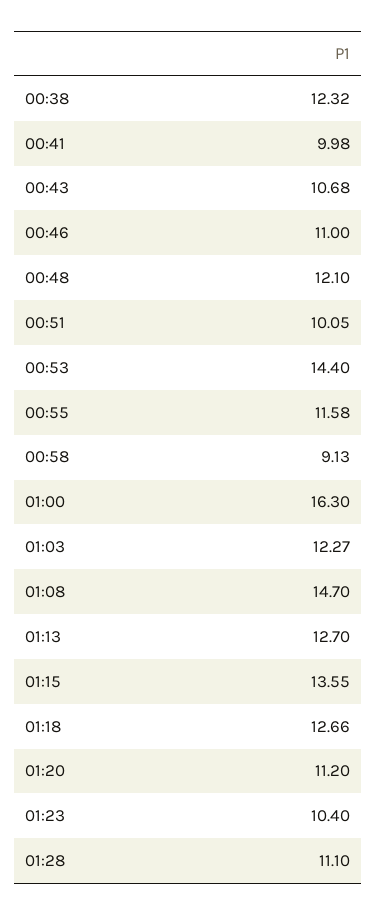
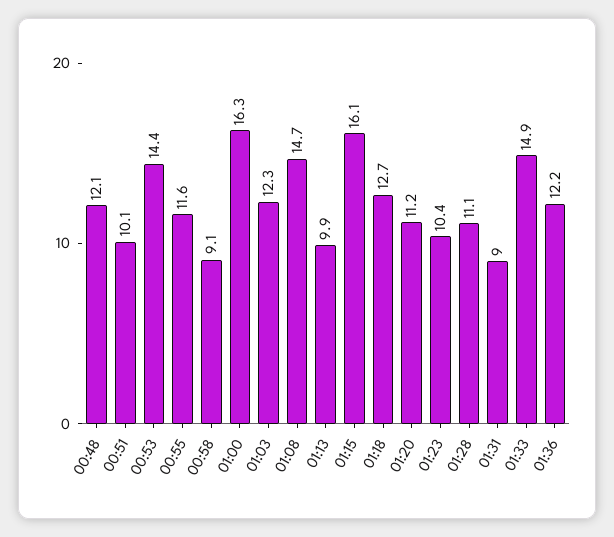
00:38: 12.32 -> none
00:41: 9.98 -> none
00:43: 10.68 -> none
00:46: 11 -> none
01:13: 12.7 -> 9.9
01:15: 13.55 -> 16.1
01:31: none -> 9
01:33: none -> 14.9
01:36: none -> 12.2

